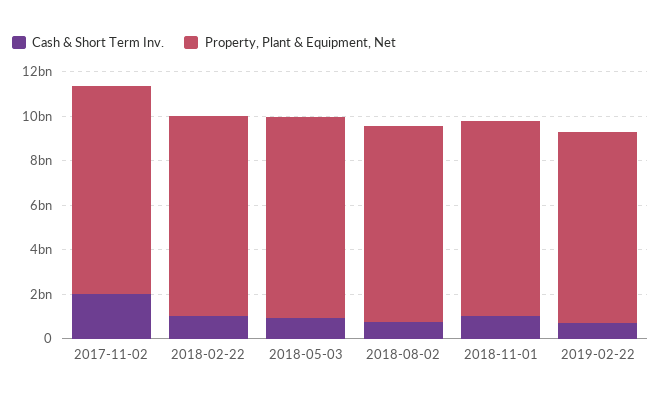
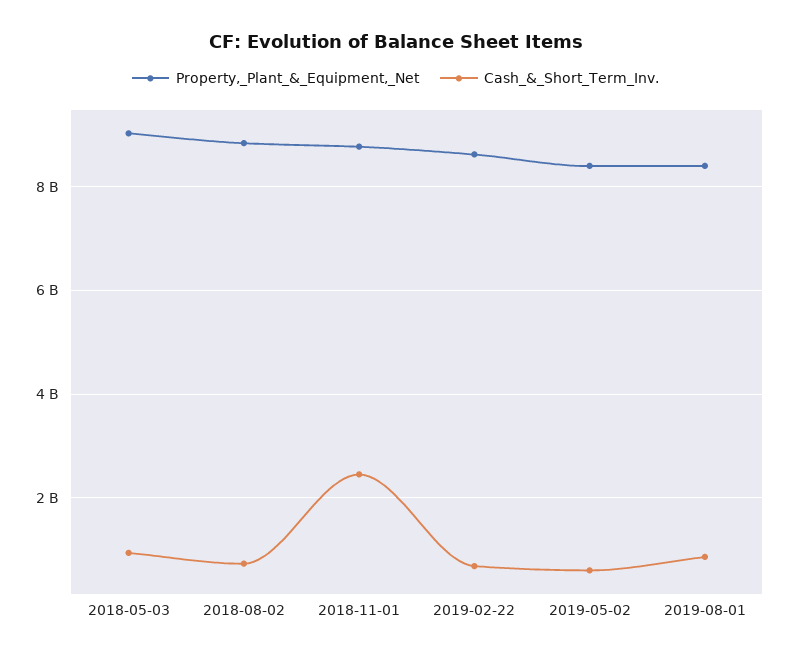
Cash & Short Term Inv., 2017-11-02: 2000000000 -> none
Property, Plant & Equipment, Net, 2017-11-02: 9500000000 -> none
Cash & Short Term Inv., 2018-02-22: 1000000000 -> none
Property, Plant & Equipment, Net, 2018-02-22: 9000000000 -> none
Cash & Short Term Inv., 2018-11-01: 1000000000 -> 2400000000
Property, Plant & Equipment, Net, 2019-05-02: none -> 8400000000
Cash & Short Term Inv., 2019-05-02: none -> 600000000
Property, Plant & Equipment, Net, 2019-08-01: none -> 8400000000
Cash & Short Term Inv., 2019-08-01: none -> 800000000

